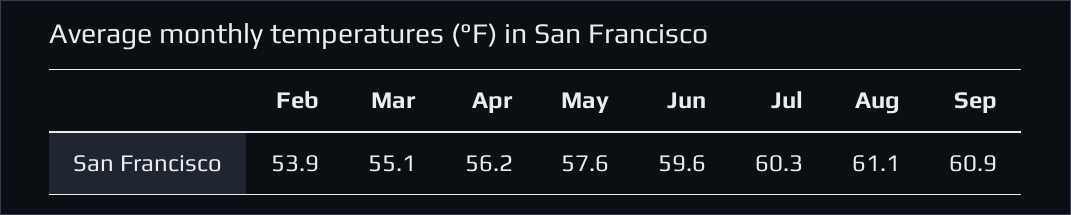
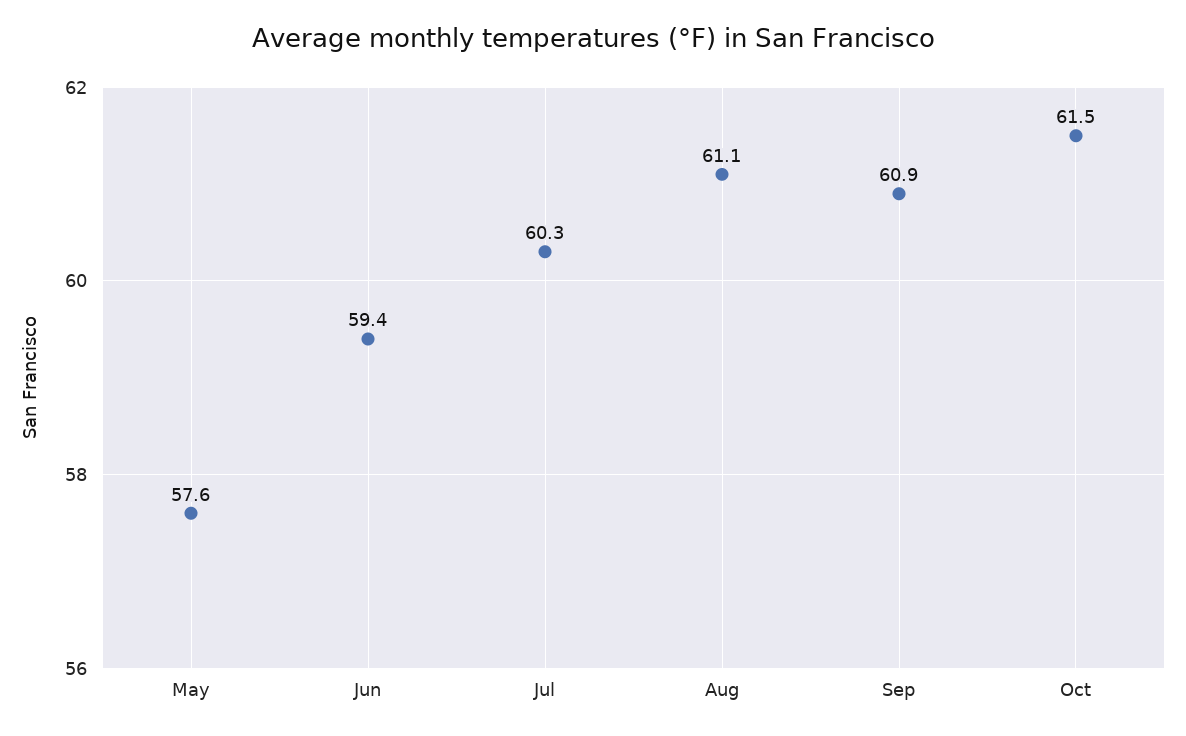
Feb: 53.9 -> none
Mar: 55.1 -> none
Apr: 56.2 -> none
Jun: 59.6 -> 59.4
Oct: none -> 61.5

